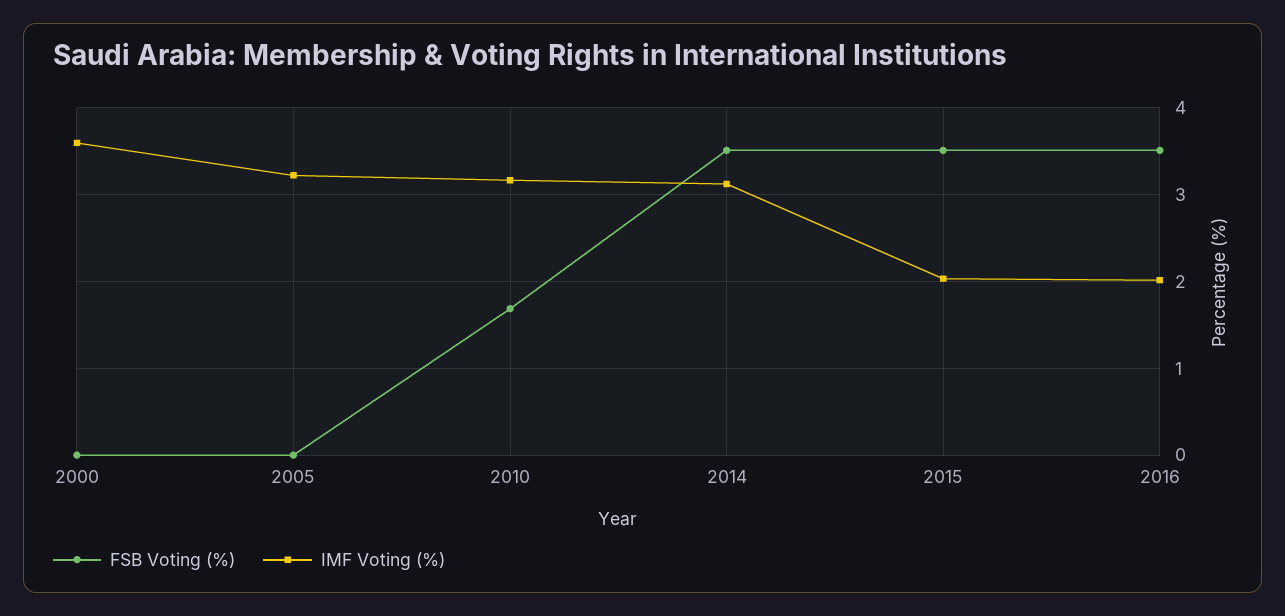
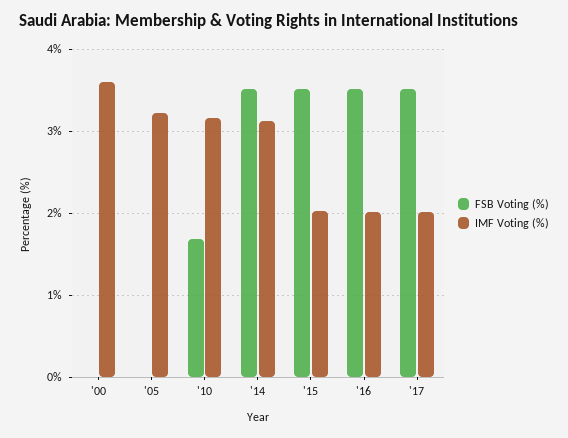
FSB Voting (%), '17: none -> 3.5
IMF Voting (%), '17: none -> 2

